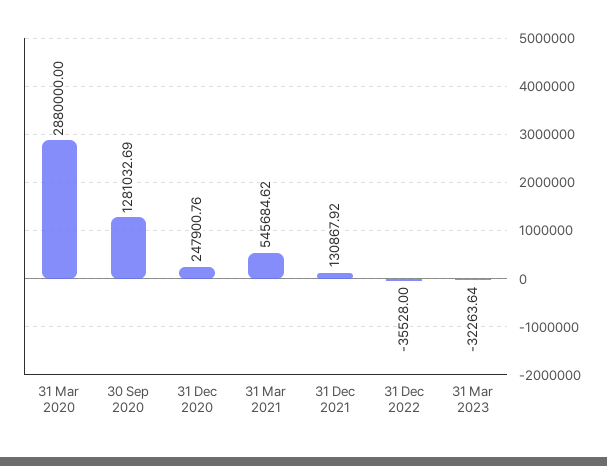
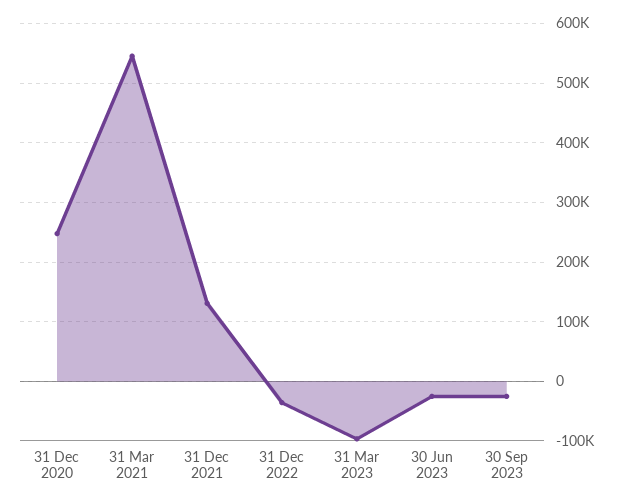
31 Mar 2020: 2880000 -> none
30 Sep 2020: 1281032.69 -> none
31 Mar 2023: -32263.64 -> -100000
30 Jun 2023: none -> -20000
30 Sep 2023: none -> -20000

